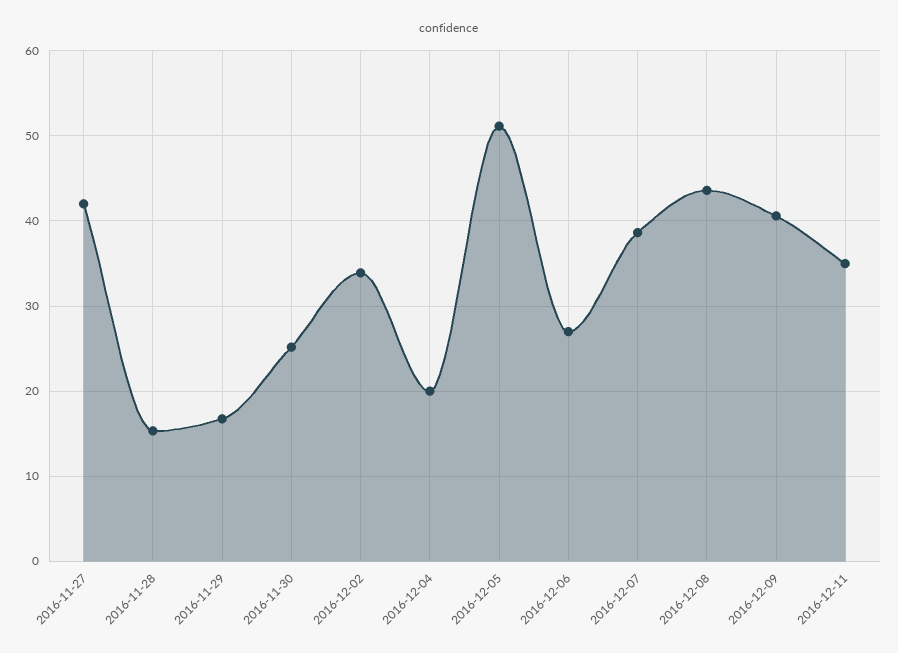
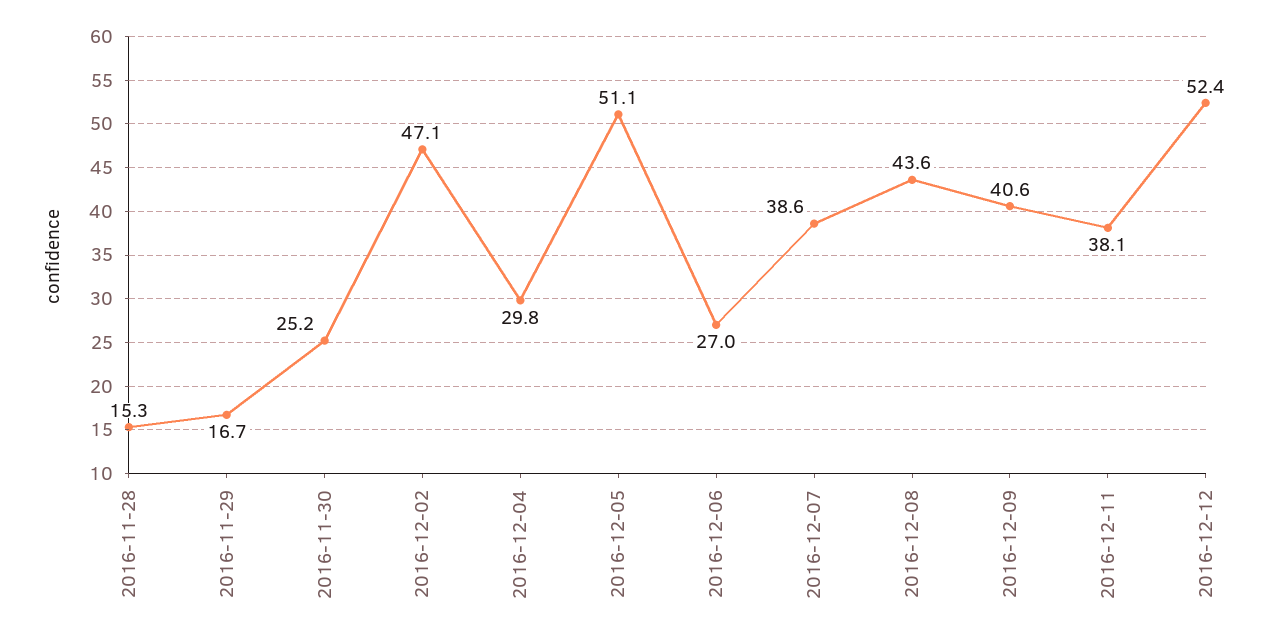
2016-11-27: 42 -> none
2016-12-02: 34 -> 47.1
2016-12-04: 20 -> 29.8
2016-12-11: 35 -> 38.1
2016-12-12: none -> 52.4

